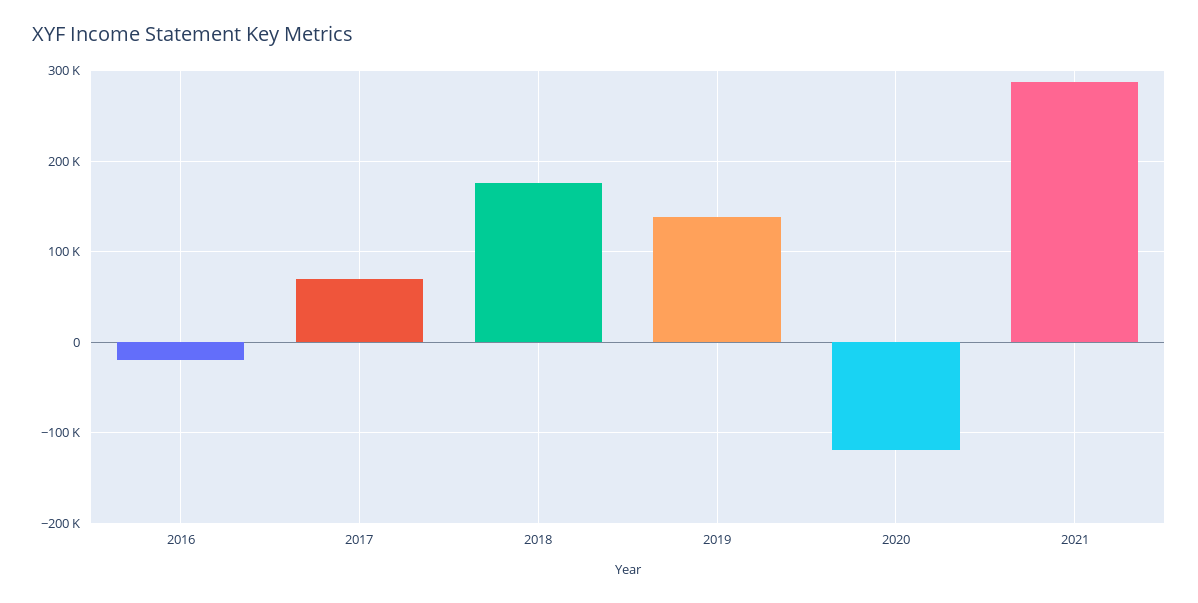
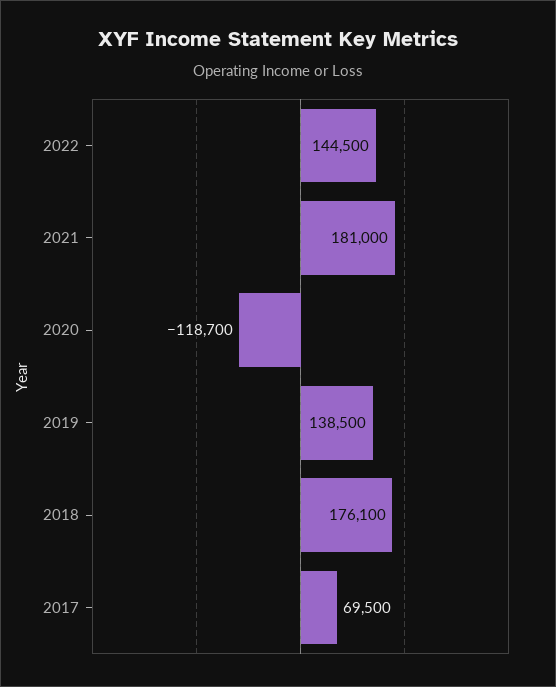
2016: -20000 -> none
2021: 290000 -> 181000
2022: none -> 144500

